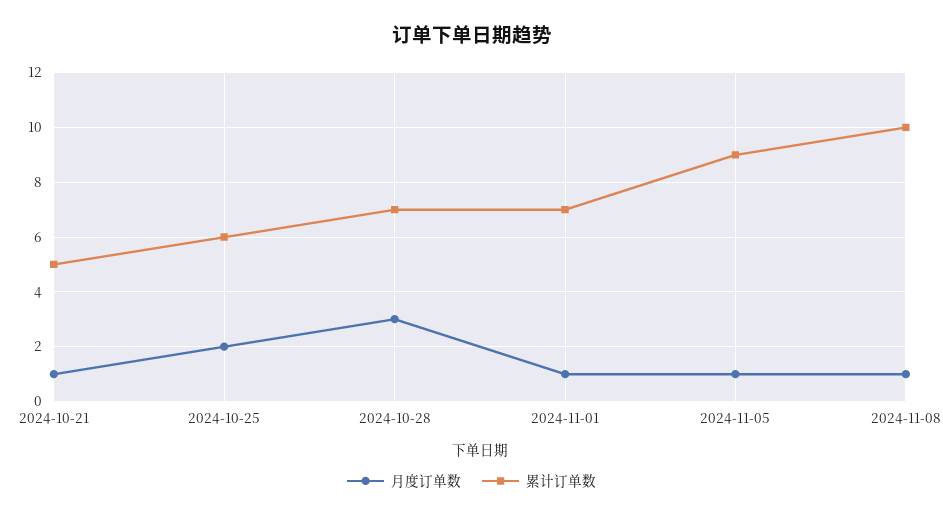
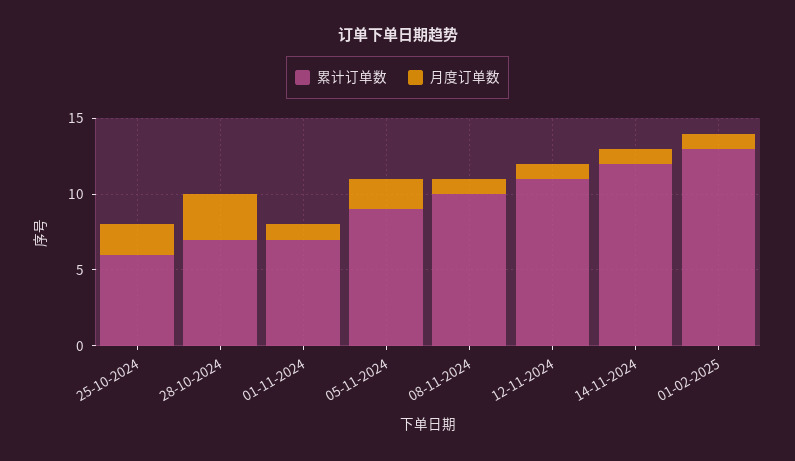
月度订单数, 2024-10-21: 1 -> none
累计订单数, 2024-10-21: 5 -> none
月度订单数, 2024-11-05: 1 -> 2
累计订单数, 12-11-2024: none -> 11
月度订单数, 12-11-2024: none -> 1
累计订单数, 14-11-2024: none -> 12
月度订单数, 14-11-2024: none -> 1
累计订单数, 01-02-2025: none -> 13
月度订单数, 01-02-2025: none -> 1

